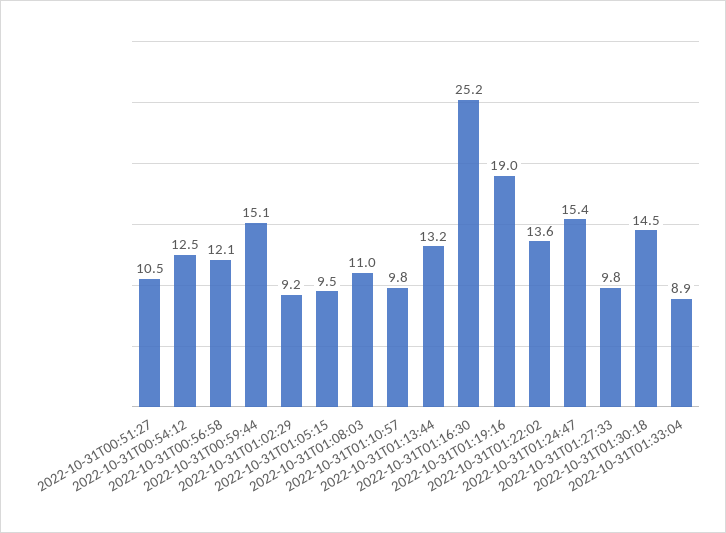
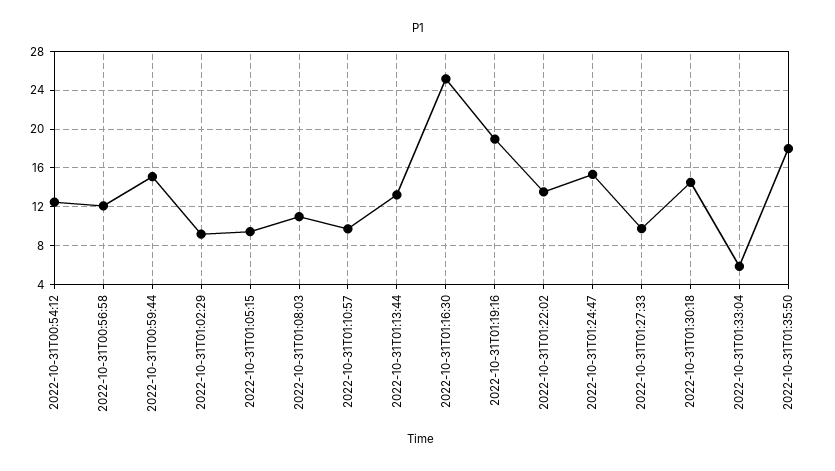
2022-10-31T00:51:27: 10.5 -> none
2022-10-31T01:33:04: 8.9 -> 6
2022-10-31T01:35:50: none -> 18

